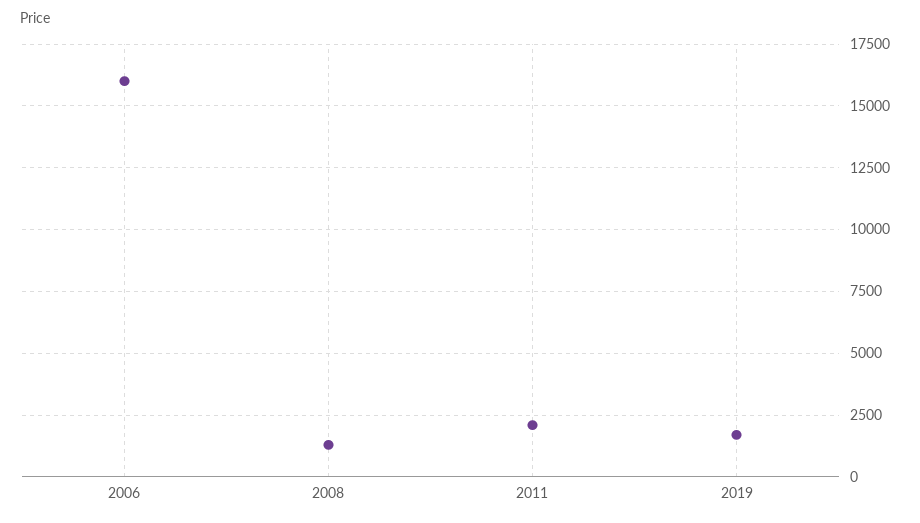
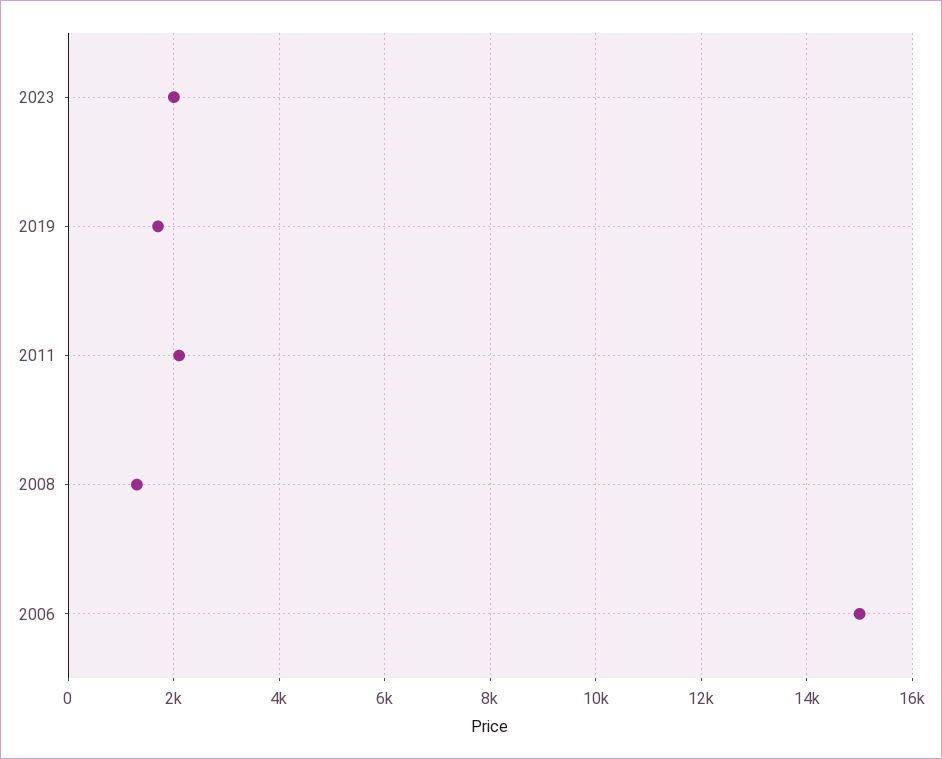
2006: 16000 -> 15000
2023: none -> 2000

